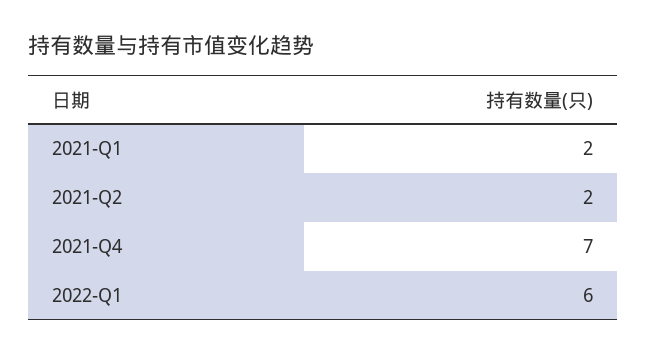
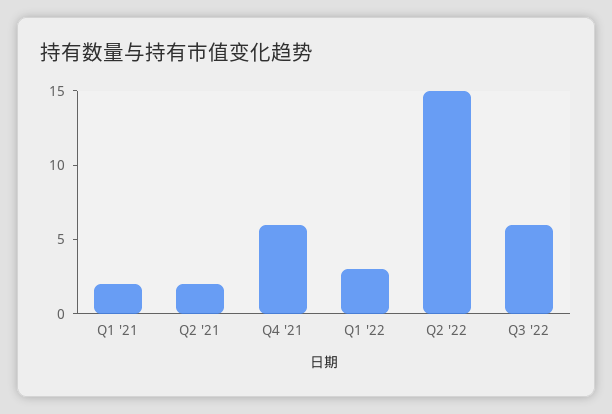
2021-Q4: 7 -> 6
2022-Q1: 6 -> 3
Q2 '22: none -> 15
Q3 '22: none -> 6

